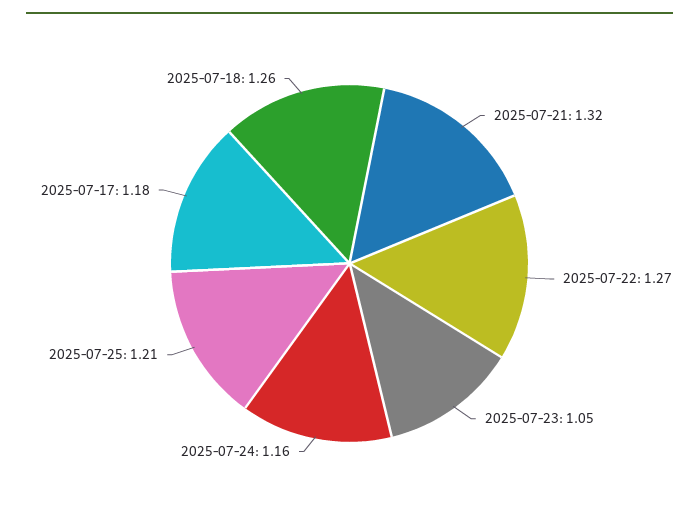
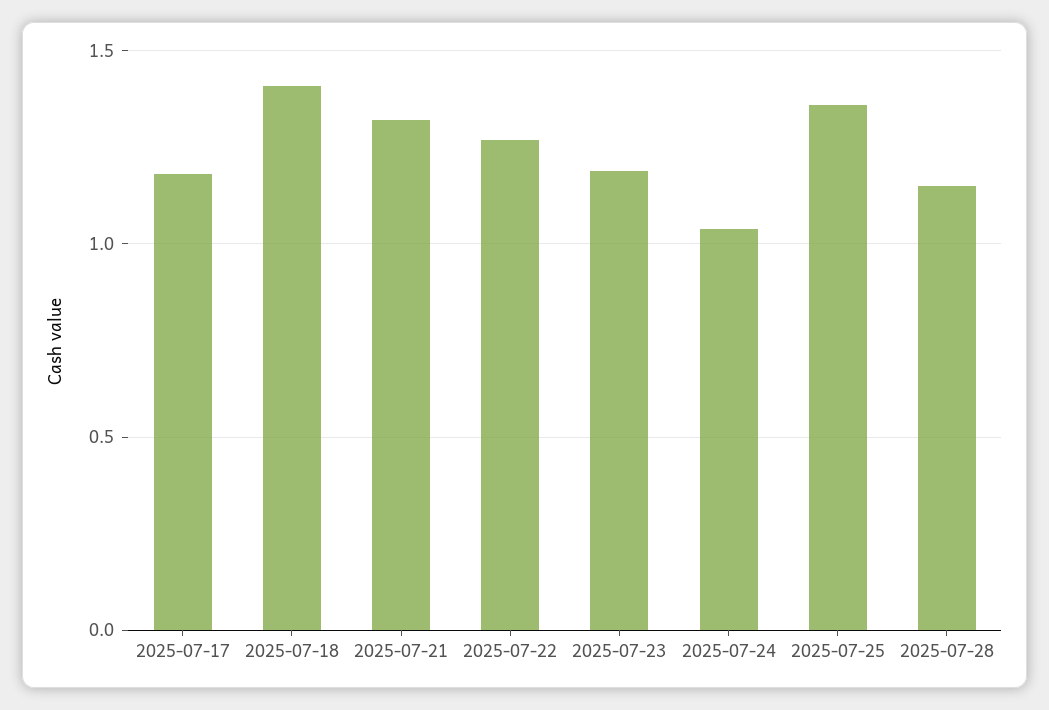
2025-07-23: 1.05 -> 1.2
2025-07-24: 1.16 -> 1.05
2025-07-25: 1.21 -> 1.35
2025-07-18: 1.26 -> 1.4
2025-07-28: none -> 1.15

